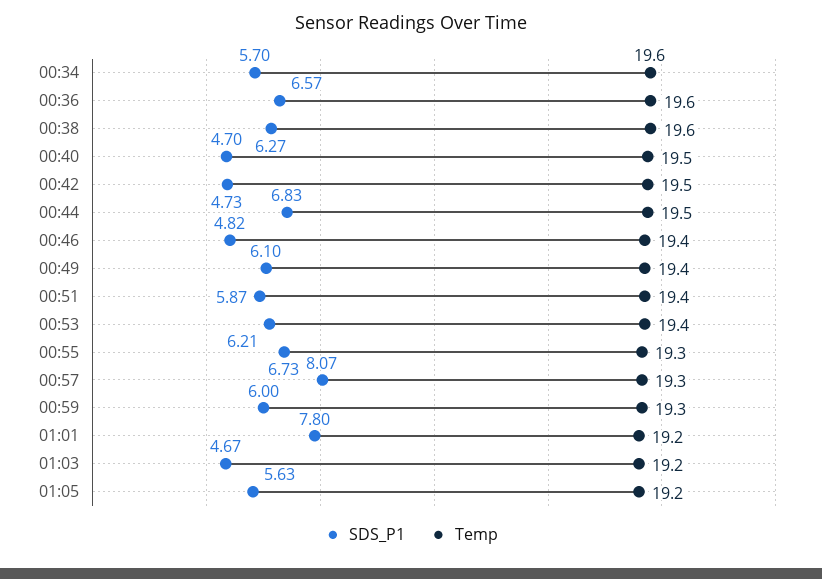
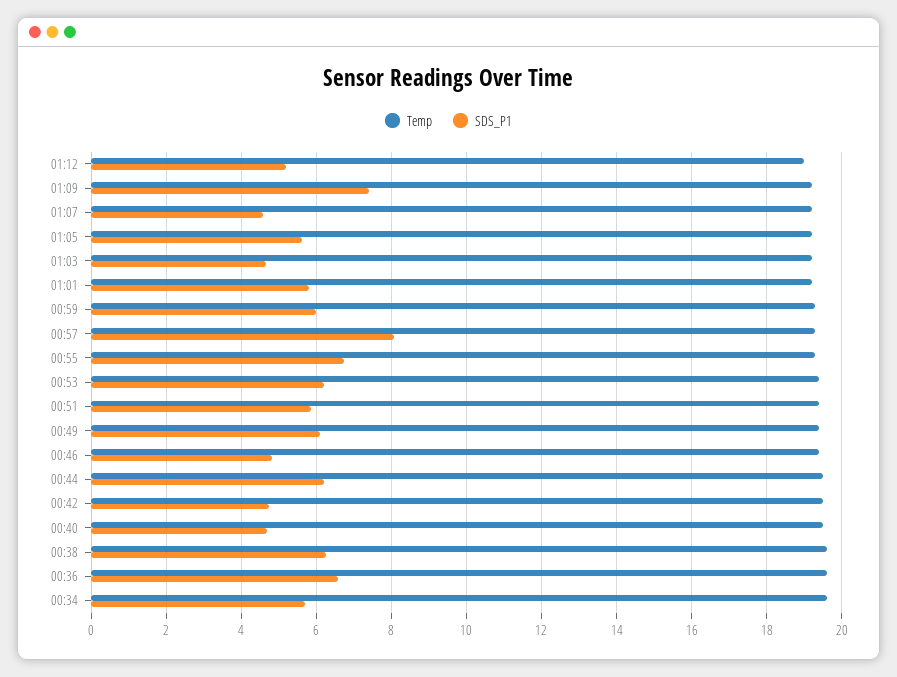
SDS_P1, 00:44: 6.83 -> 6.2
SDS_P1, 01:01: 7.8 -> 5.8
Temp, 01:12: none -> 19
SDS_P1, 01:12: none -> 5.2
Temp, 01:09: none -> 19.2
SDS_P1, 01:09: none -> 7.4
Temp, 01:07: none -> 19.2
SDS_P1, 01:07: none -> 4.6

